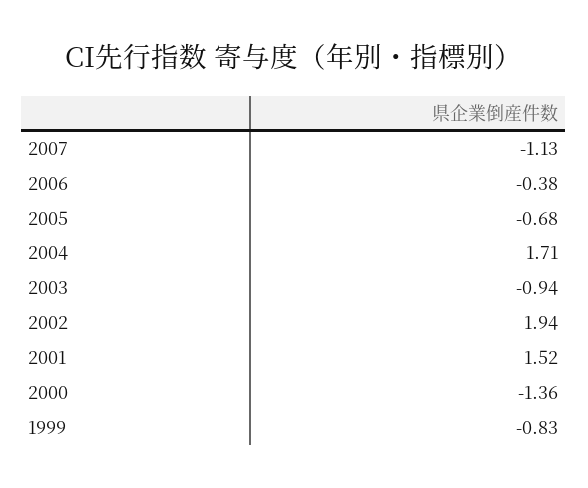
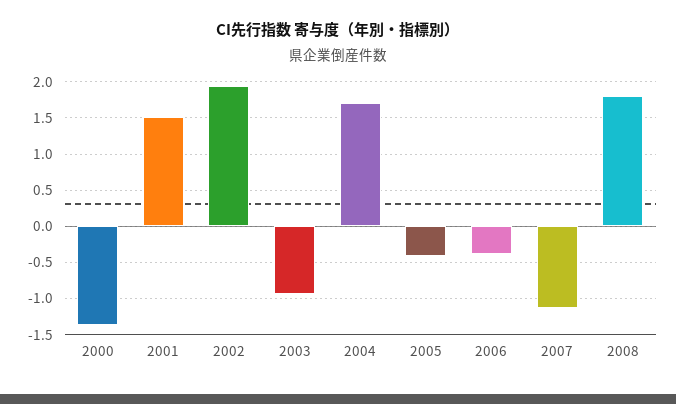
2005: -0.68 -> -0.4
1999: -0.83 -> none
2008: none -> 1.8

